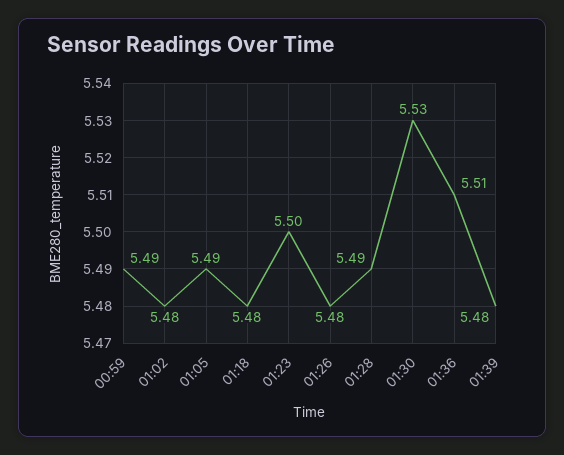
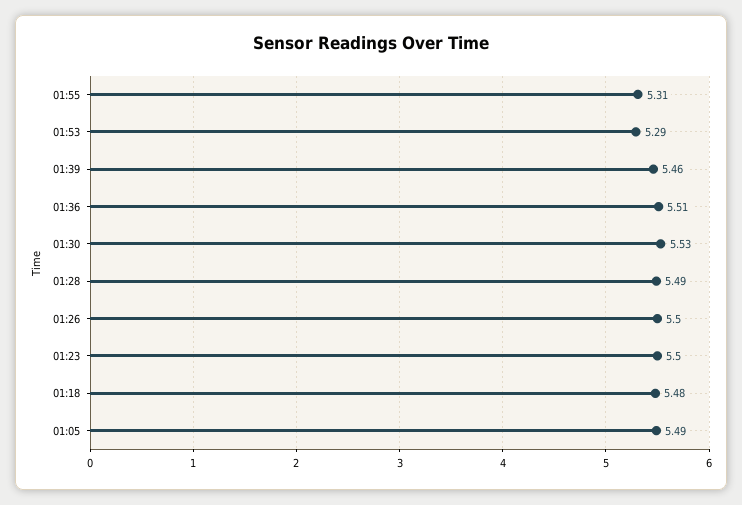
00:59: 5.49 -> none
01:02: 5.48 -> none
01:26: 5.48 -> 5.5
01:39: 5.48 -> 5.46
01:55: none -> 5.31
01:53: none -> 5.29

